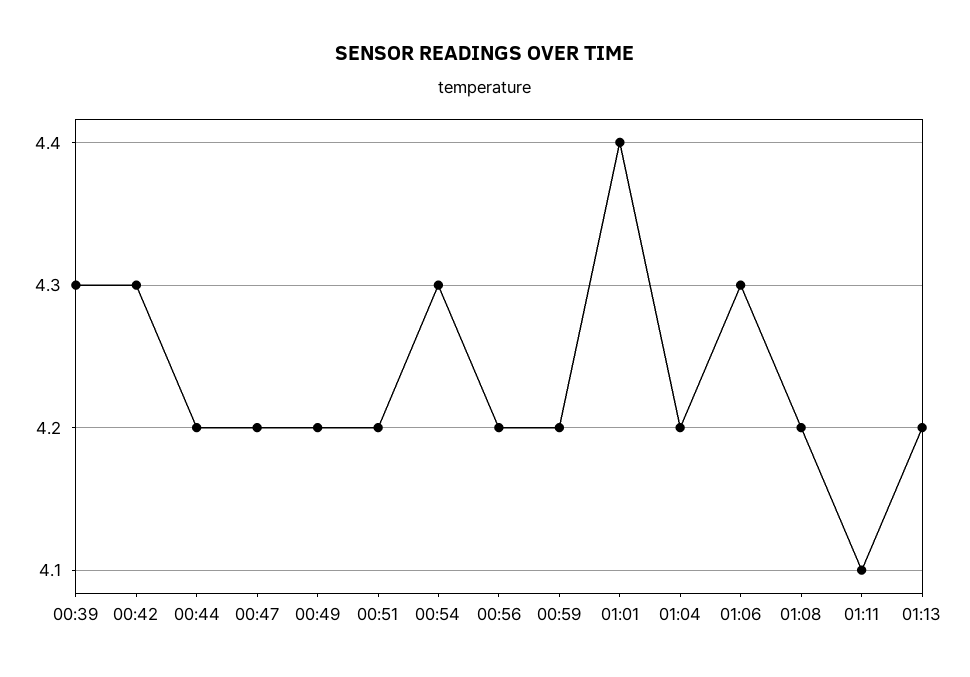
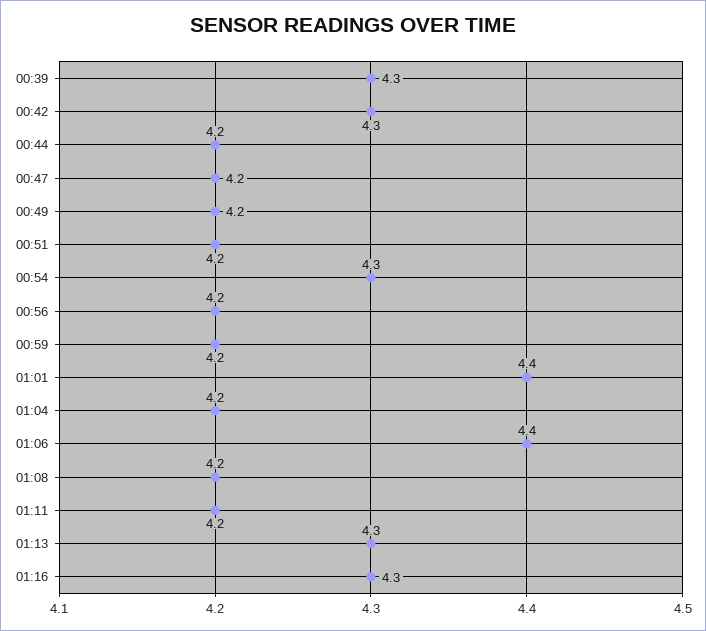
01:06: 4.3 -> 4.4
01:11: 4.1 -> 4.2
01:13: 4.2 -> 4.3
01:16: none -> 4.3

